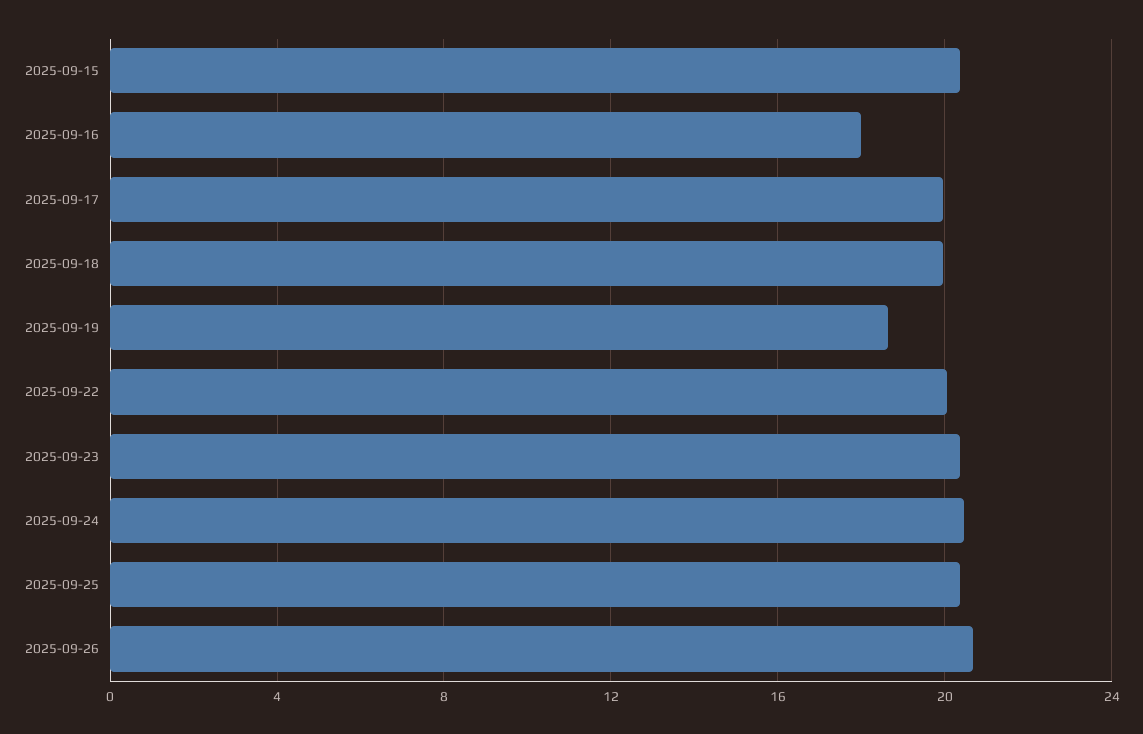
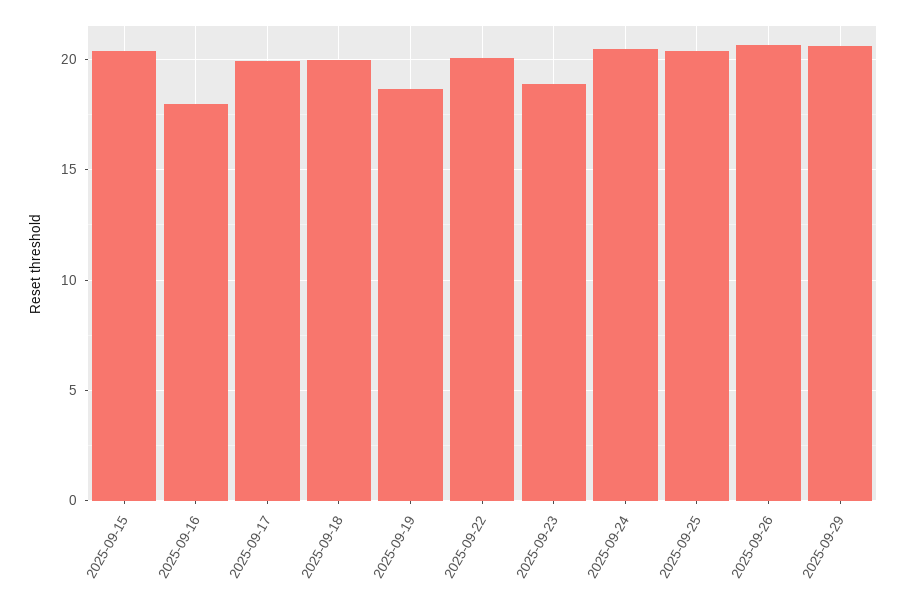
2025-09-23: 20.5 -> 19
2025-09-29: none -> 20.5

